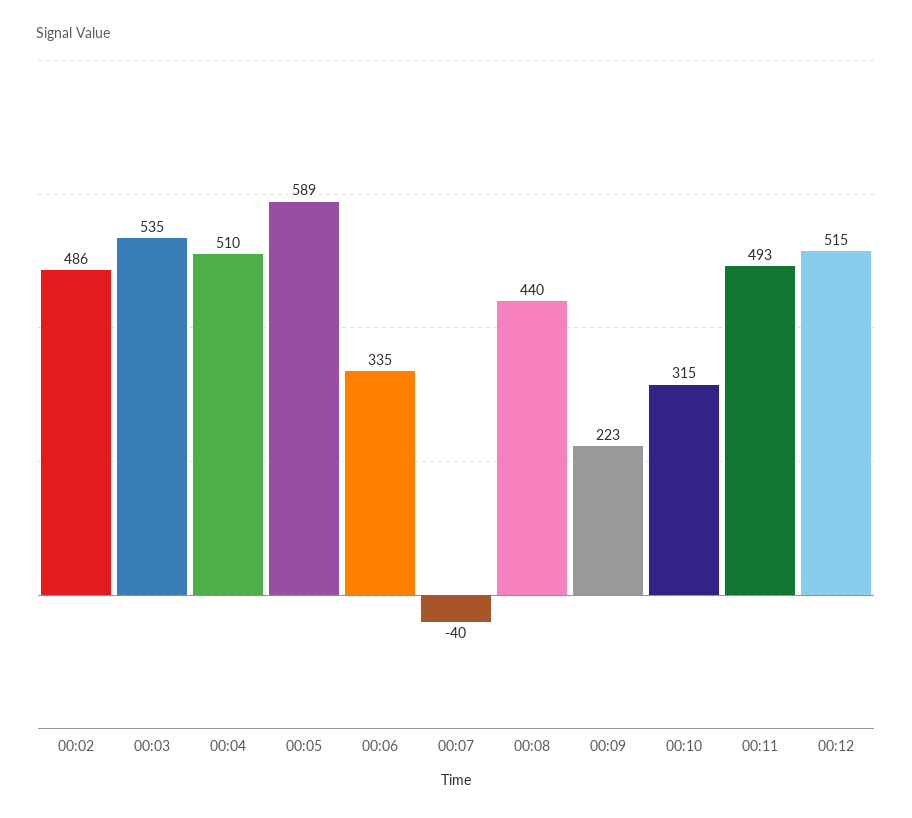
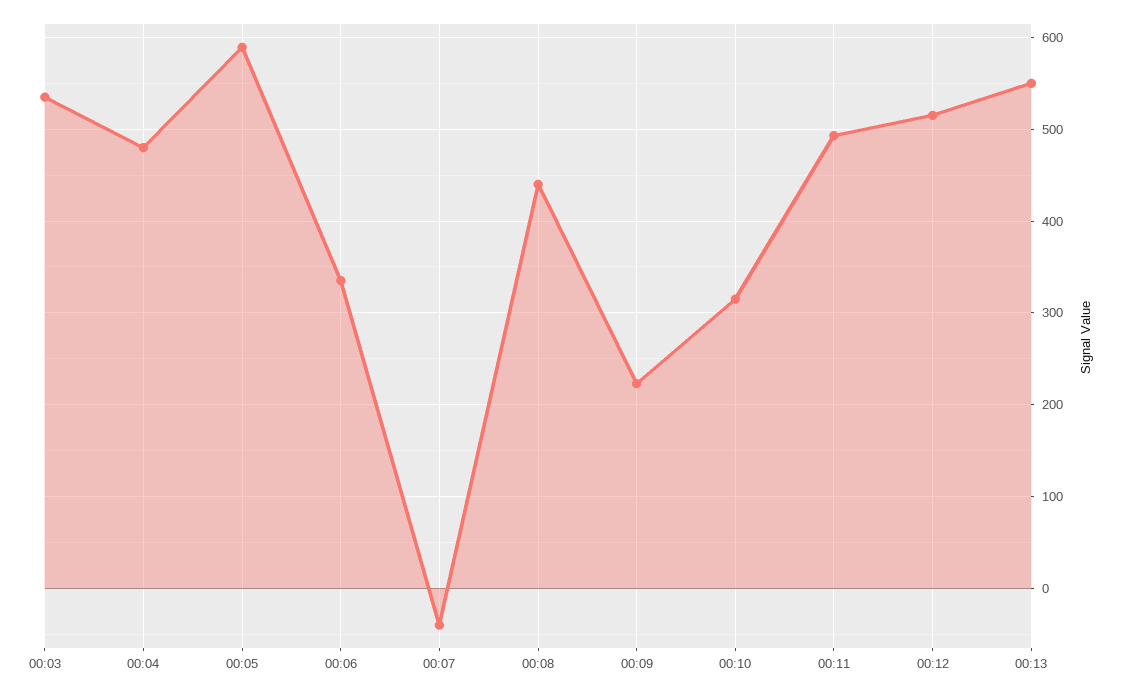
00:02: 486 -> none
00:04: 510 -> 480
00:13: none -> 550

